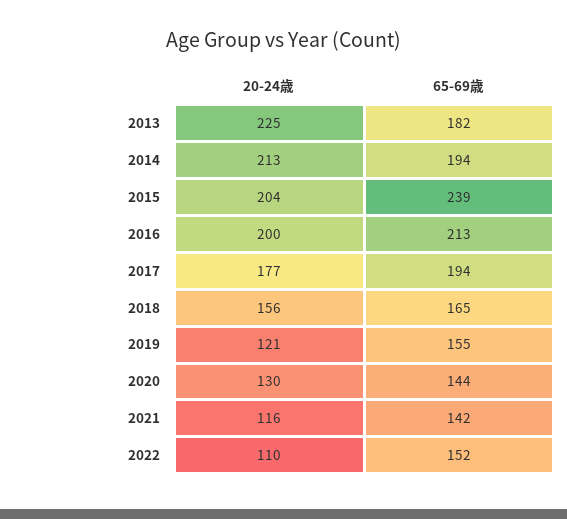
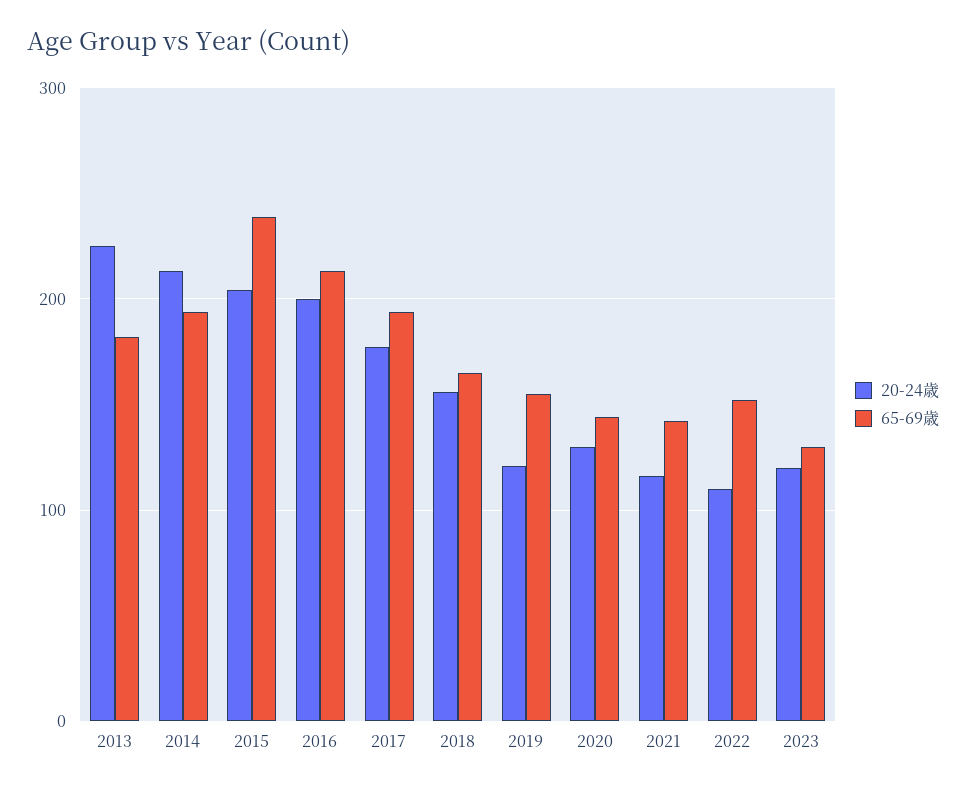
20-24歳, 2023: none -> 120
65-69歳, 2023: none -> 130

